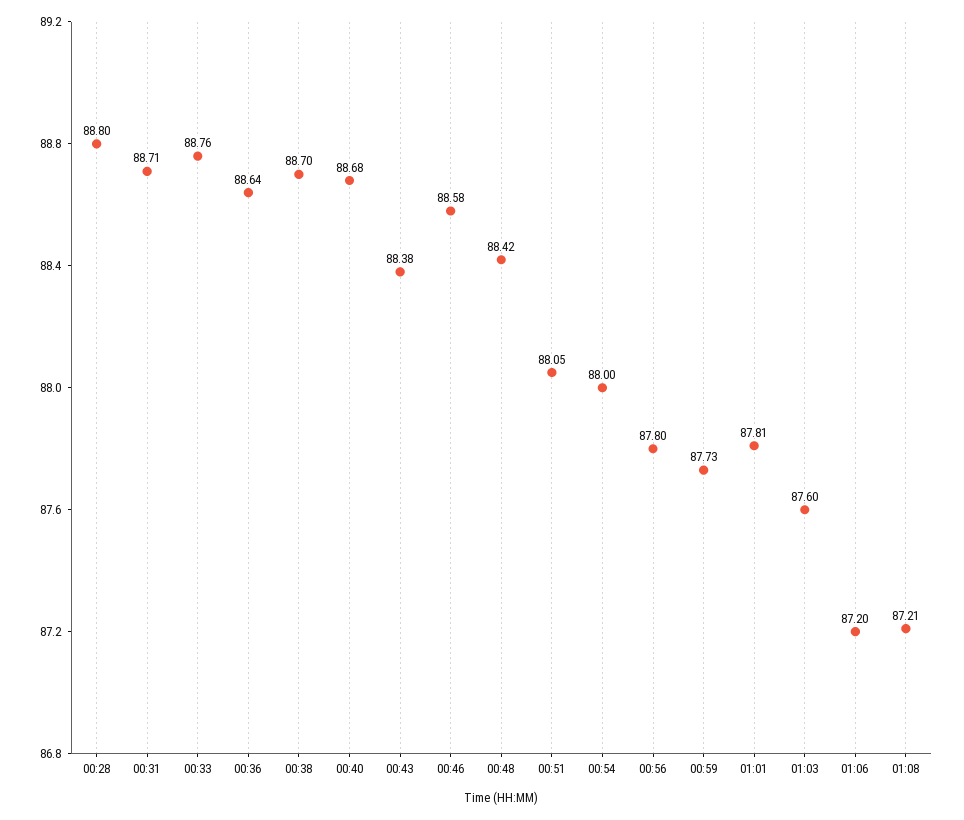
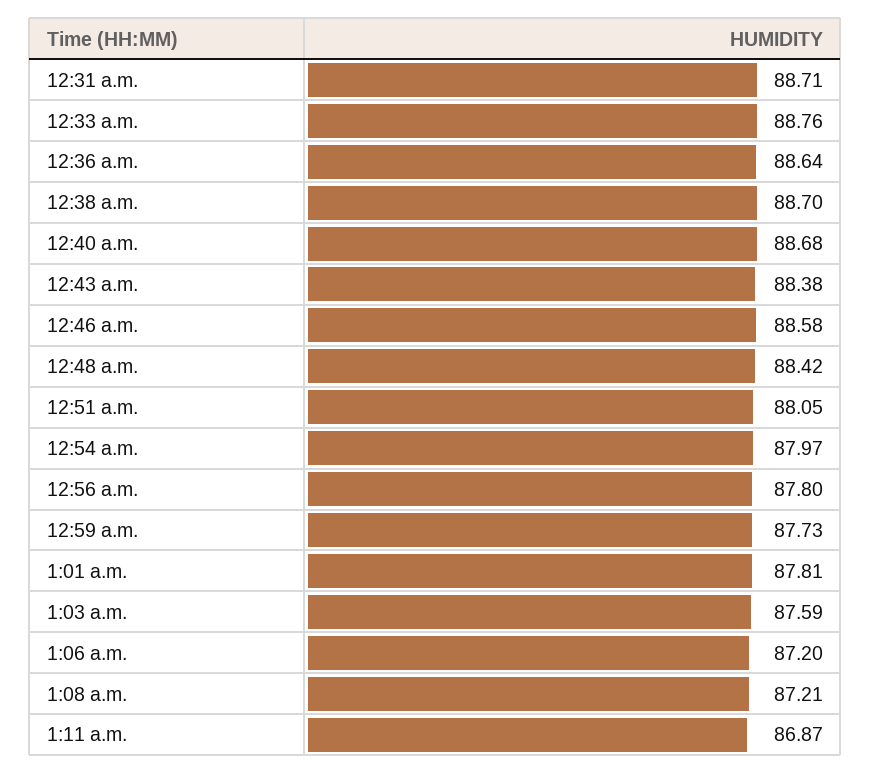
00:28: 88.8 -> none
00:54: 88 -> 87.97
01:03: 87.6 -> 87.59
1:11 a.m.: none -> 86.87

